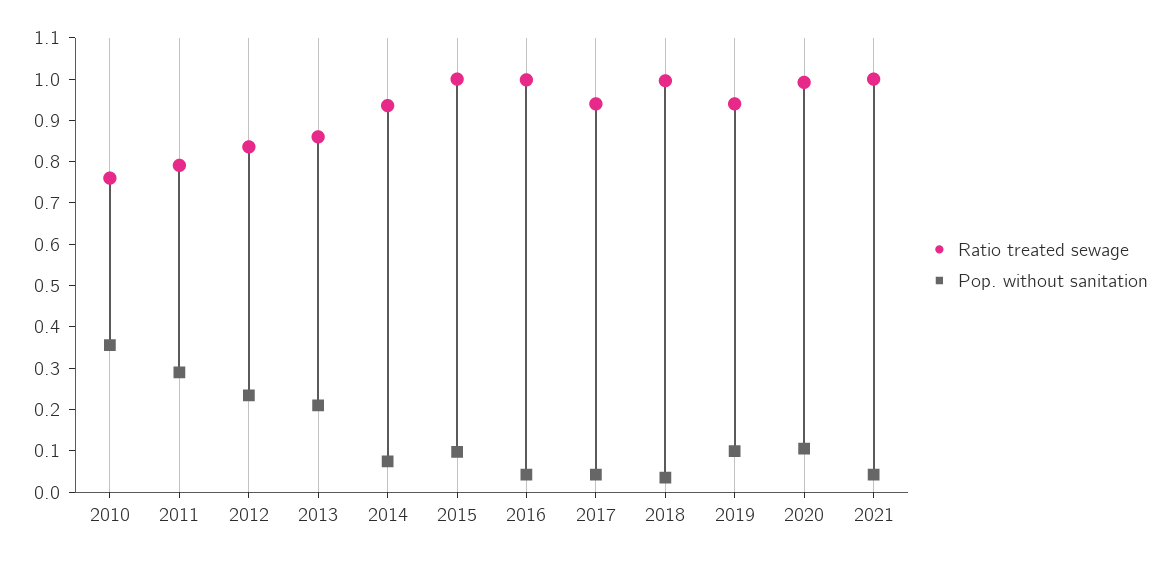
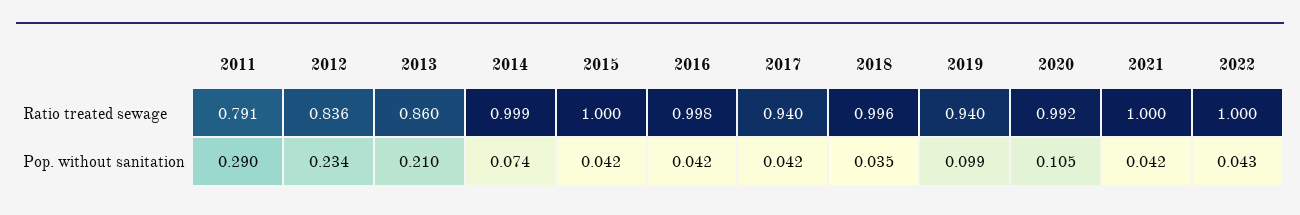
Ratio treated sewage, 2010: 0.76 -> none
Pop. without sanitation, 2010: 0.36 -> none
Ratio treated sewage, 2014: 0.94 -> 0.999
Pop. without sanitation, 2015: 0.1 -> 0.042
Ratio treated sewage, 2022: none -> 1
Pop. without sanitation, 2022: none -> 0.043

